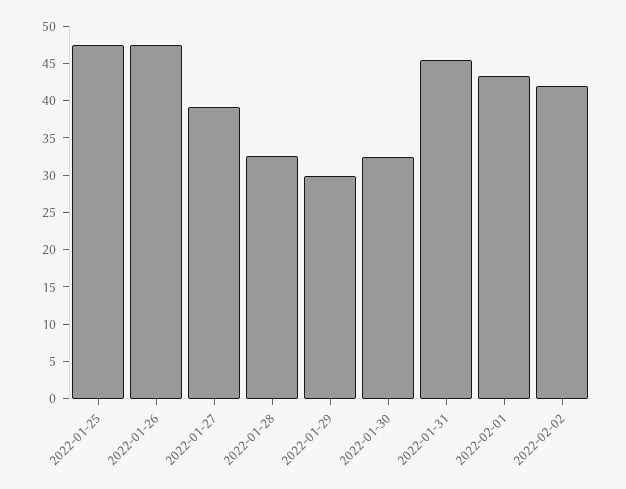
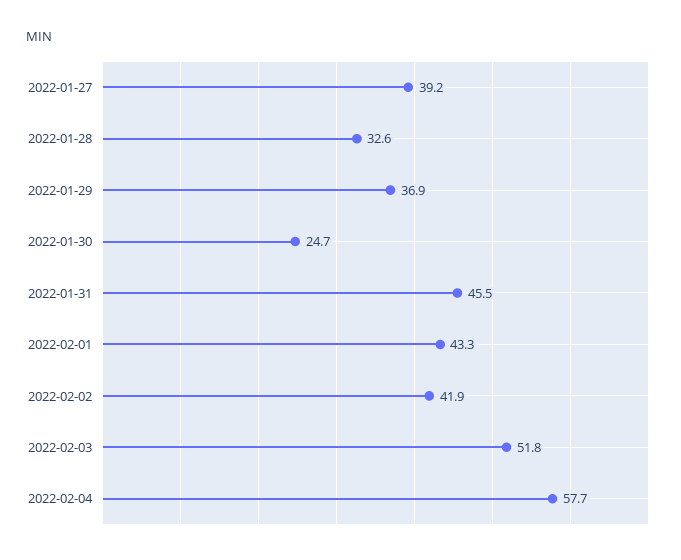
2022-01-25: 47.5 -> none
2022-01-26: 47.5 -> none
2022-01-29: 30 -> 36.9
2022-01-30: 32.5 -> 24.7
2022-02-03: none -> 51.8
2022-02-04: none -> 57.7

